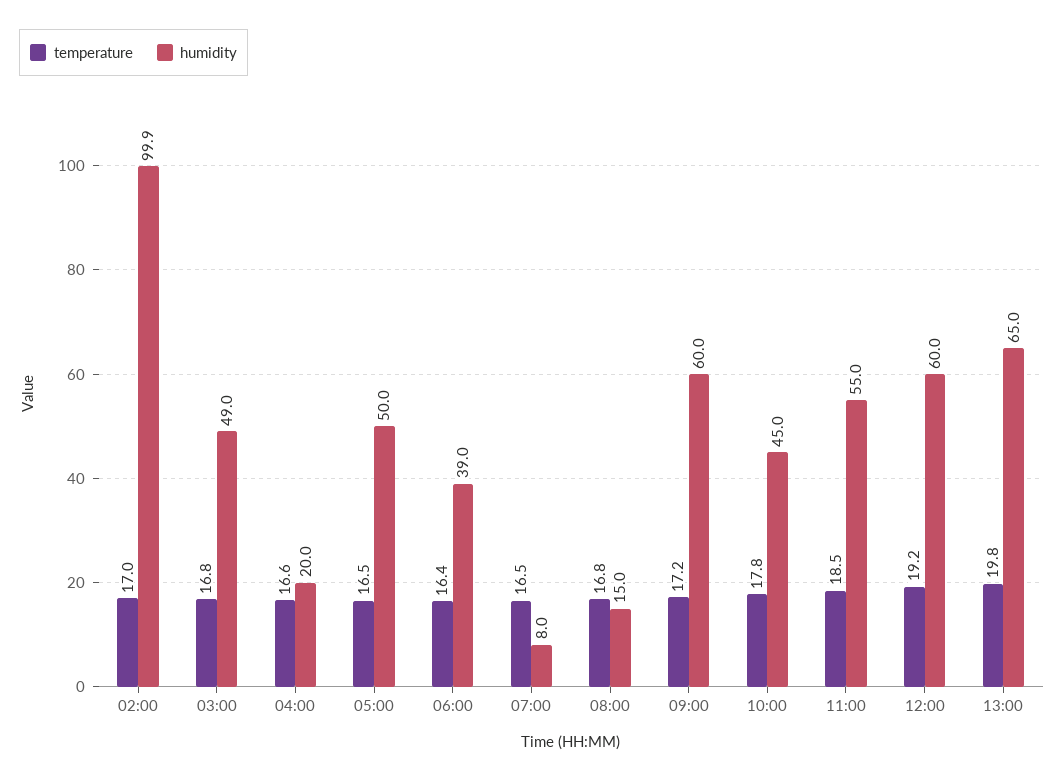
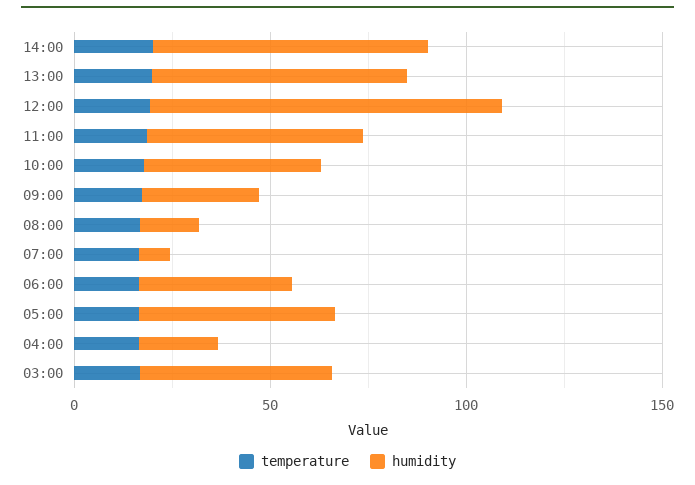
temperature, 02:00: 17 -> none
humidity, 02:00: 99.9 -> none
humidity, 09:00: 60 -> 30
humidity, 12:00: 60 -> 90
temperature, 14:00: none -> 20
humidity, 14:00: none -> 70

